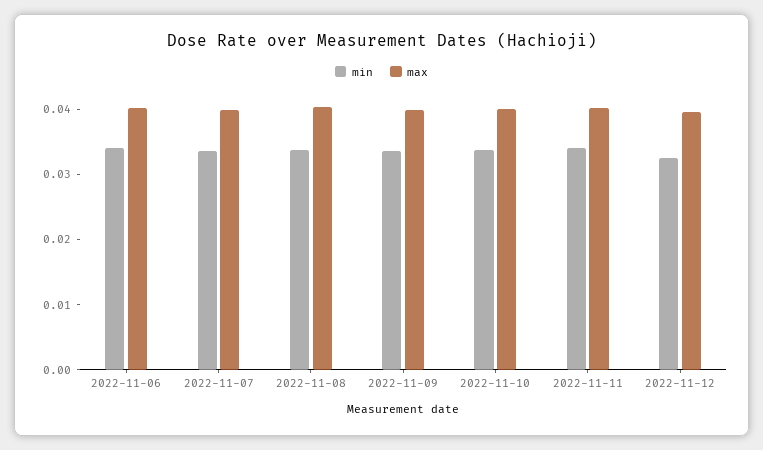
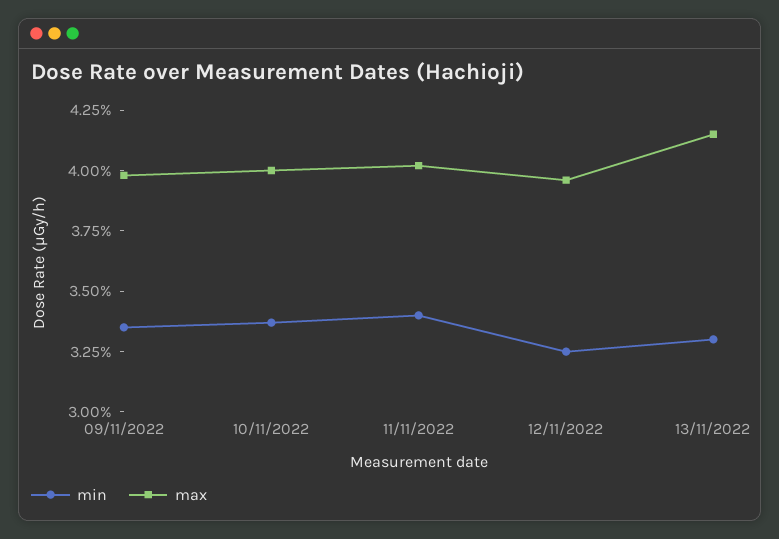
min, 2022-11-06: 0.034 -> none
max, 2022-11-06: 0.04 -> none
min, 2022-11-07: 0.034 -> none
max, 2022-11-07: 0.04 -> none
min, 2022-11-08: 0.034 -> none
max, 2022-11-08: 0.04 -> none
min, 13/11/2022: none -> 0.033
max, 13/11/2022: none -> 0.0415

